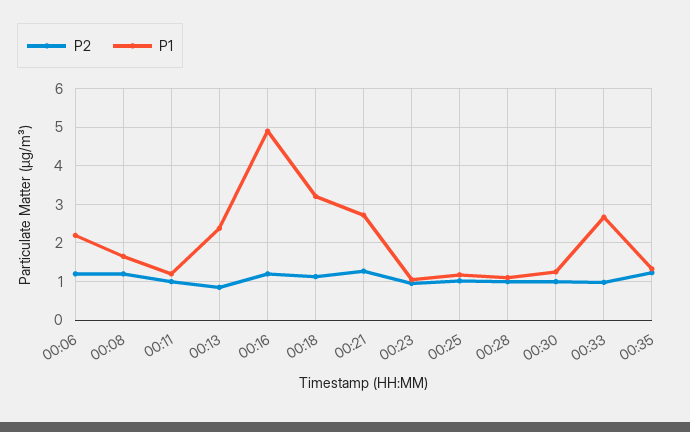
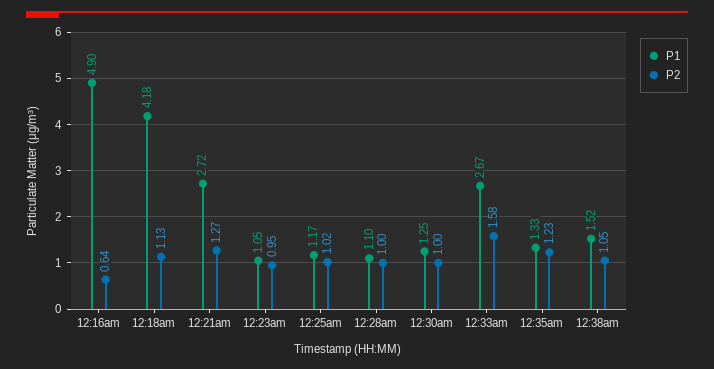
P2, 00:06: 1.2 -> none
P1, 00:06: 2.2 -> none
P2, 00:08: 1.2 -> none
P1, 00:08: 1.6 -> none
P2, 00:11: 1 -> none
P1, 00:11: 1.2 -> none
P2, 00:13: 0.8 -> none
P1, 00:13: 2.4 -> none
P2, 00:16: 1.2 -> 0.64
P1, 00:18: 3.2 -> 4.18
P2, 00:33: 1 -> 1.58
P1, 12:38am: none -> 1.52
P2, 12:38am: none -> 1.05

